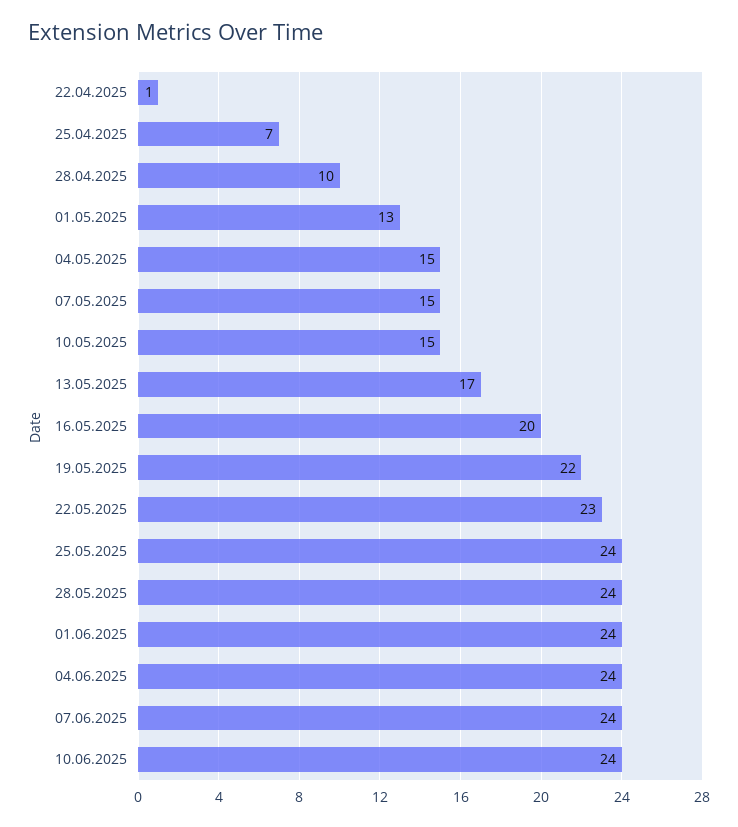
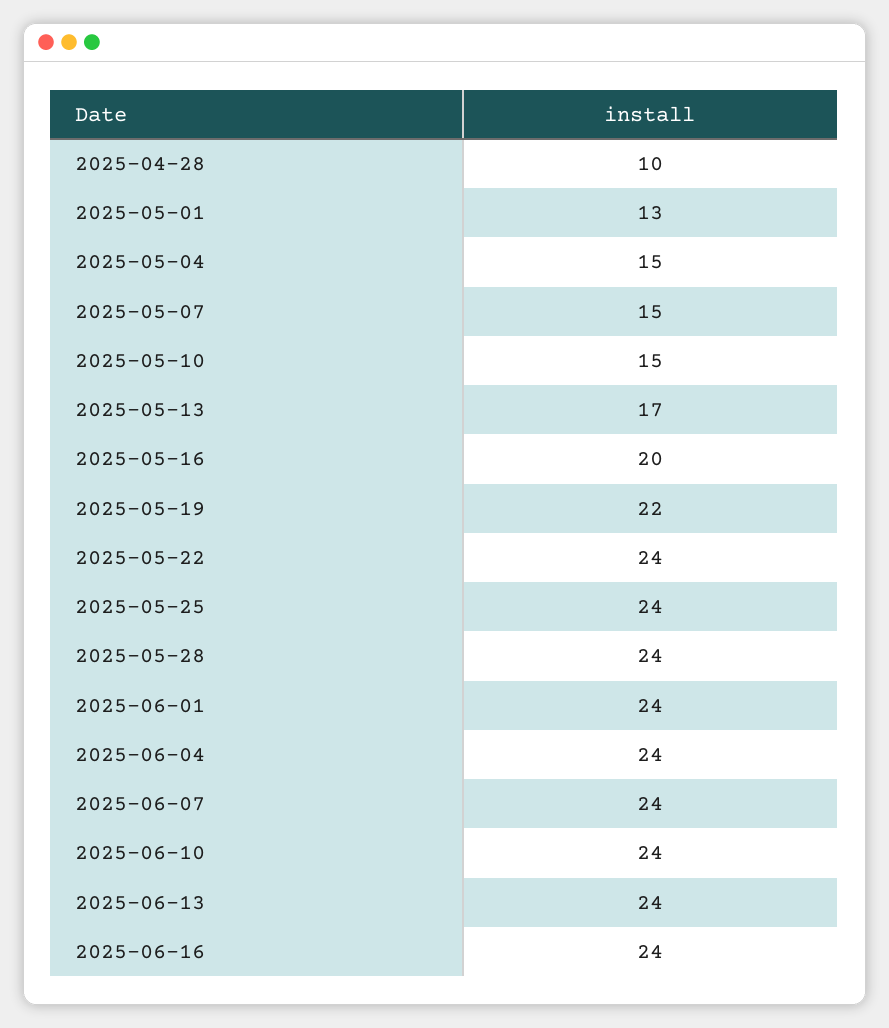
22.04.2025: 1 -> none
25.04.2025: 7 -> none
22.05.2025: 23 -> 24
2025-06-13: none -> 24
2025-06-16: none -> 24

